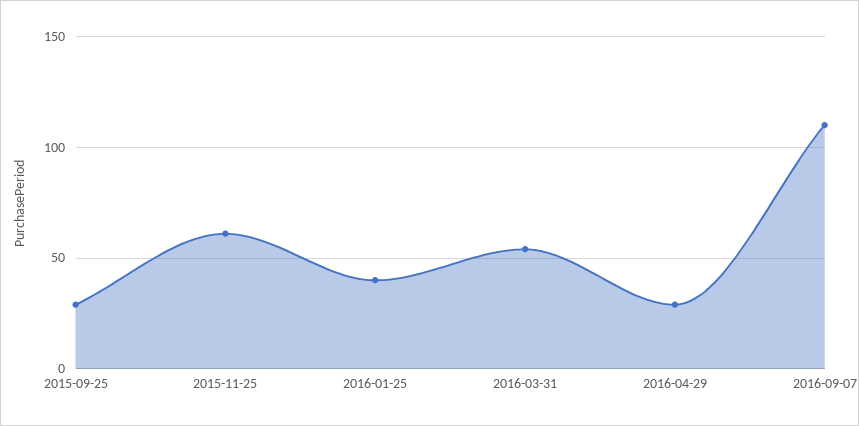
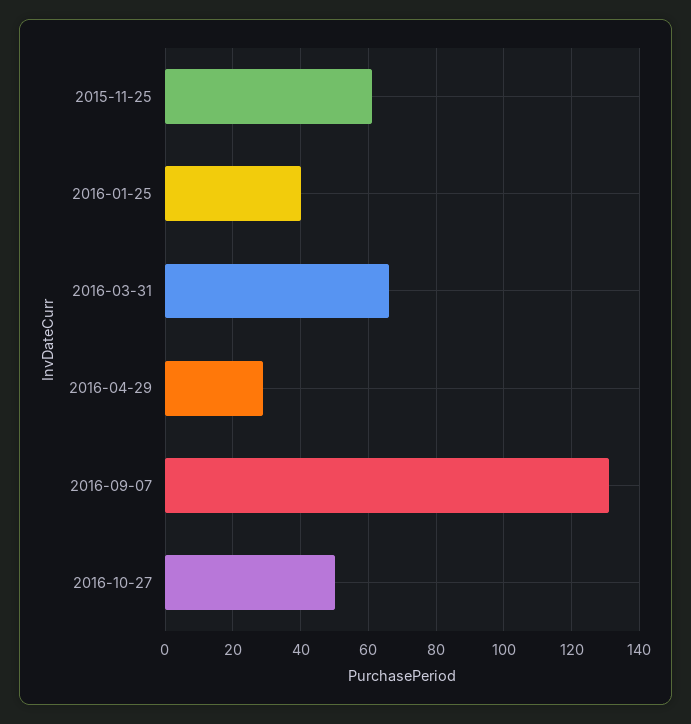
2015-09-25: 30 -> none
2016-03-31: 55 -> 65
2016-09-07: 110 -> 130
2016-10-27: none -> 50

